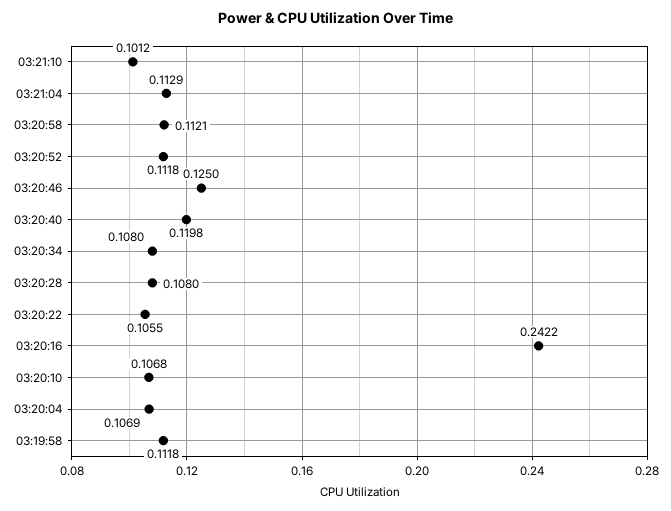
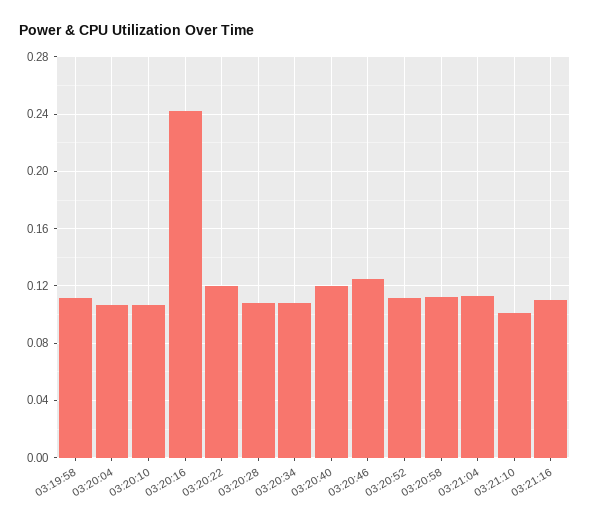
03:20:22: 0.1055 -> 0.12
03:21:16: none -> 0.11

